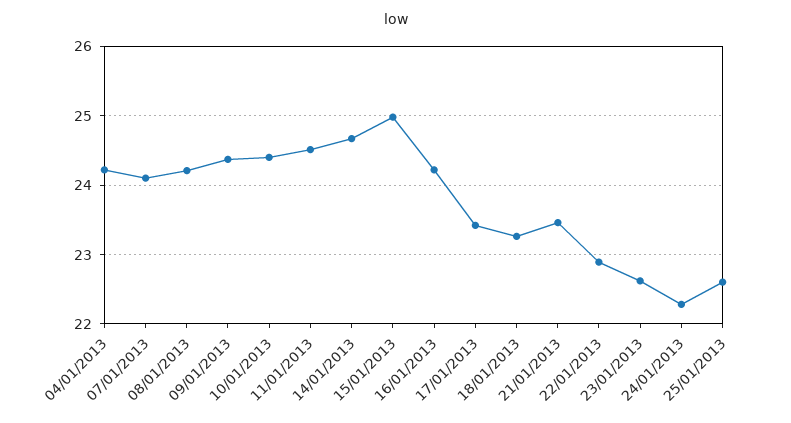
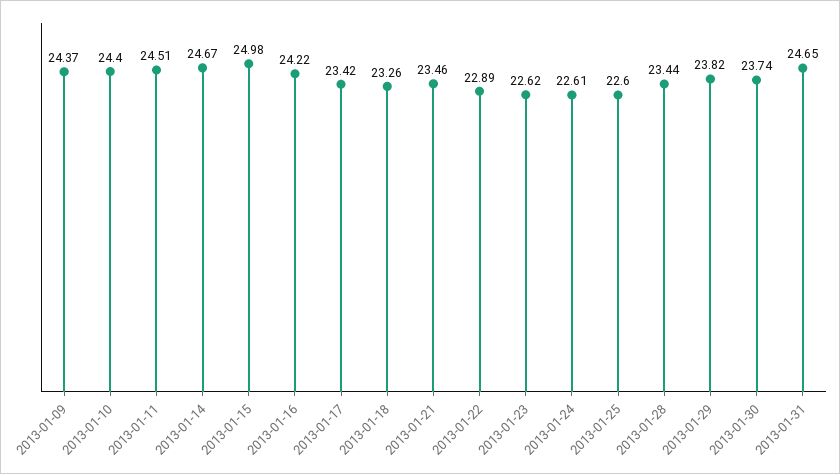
04/01/2013: 24.2 -> none
07/01/2013: 24.1 -> none
08/01/2013: 24.2 -> none
24/01/2013: 22.3 -> 22.61
2013-01-28: none -> 23.44
2013-01-29: none -> 23.82
2013-01-30: none -> 23.74
2013-01-31: none -> 24.65

